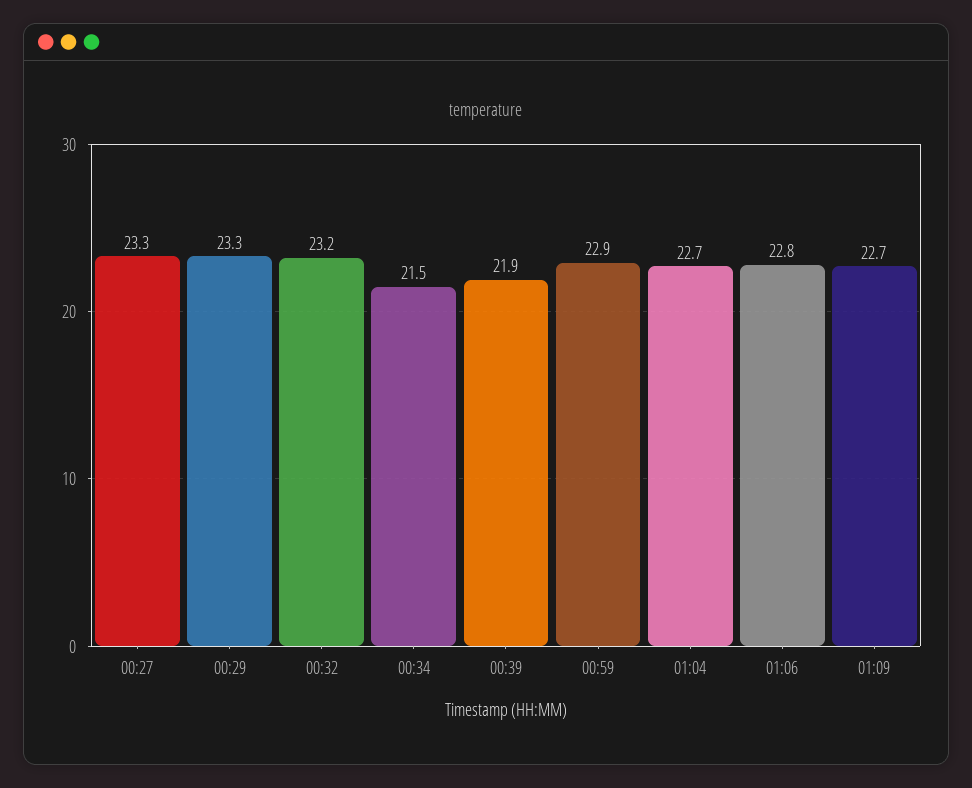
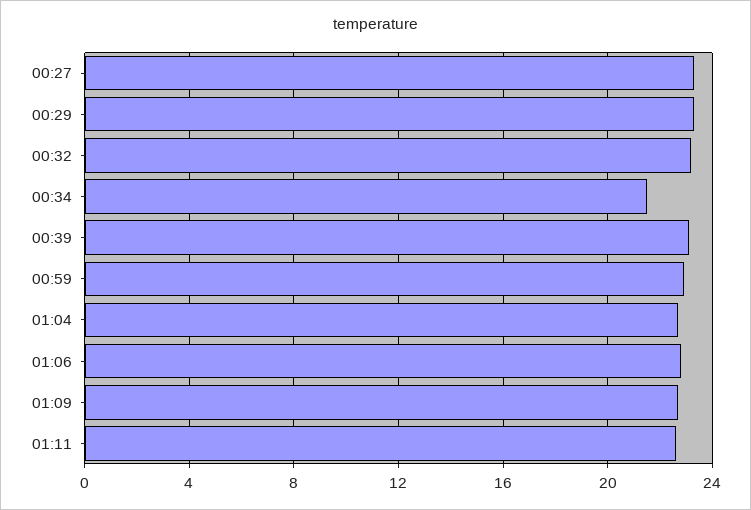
00:39: 21.9 -> 23
01:11: none -> 22.5

